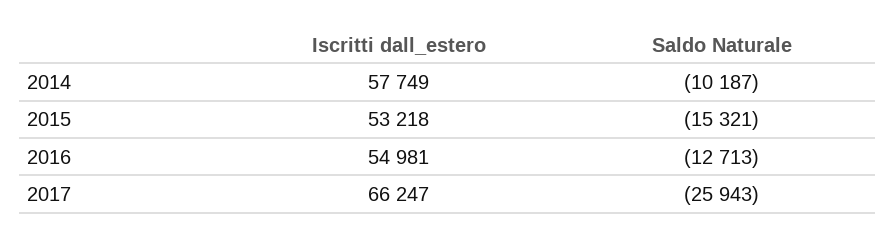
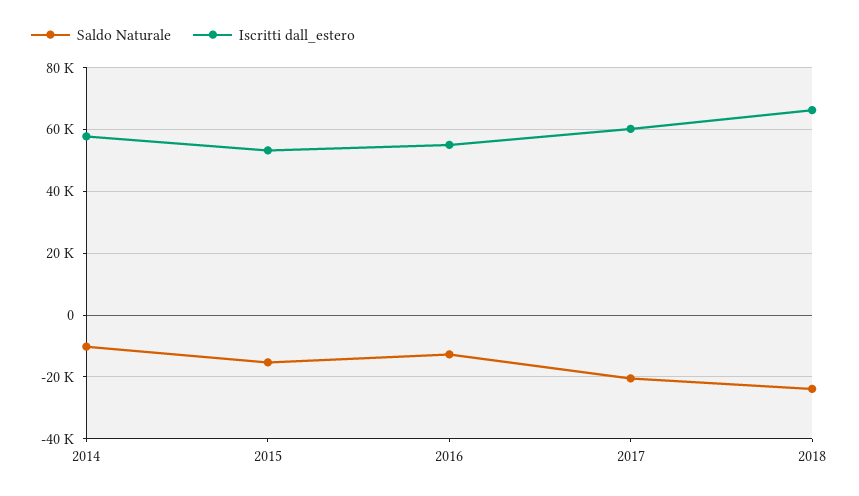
Iscritti dall_estero, 2017: 66247 -> 60000
Saldo Naturale, 2017: -25943 -> -20000
Saldo Naturale, 2018: none -> -24000
Iscritti dall_estero, 2018: none -> 66000

